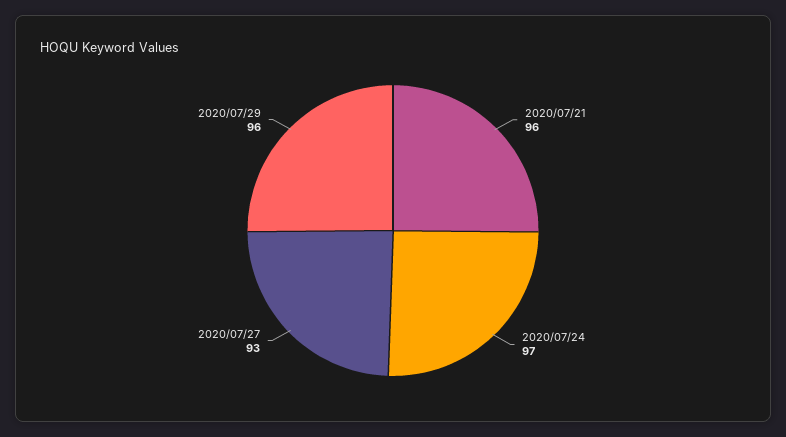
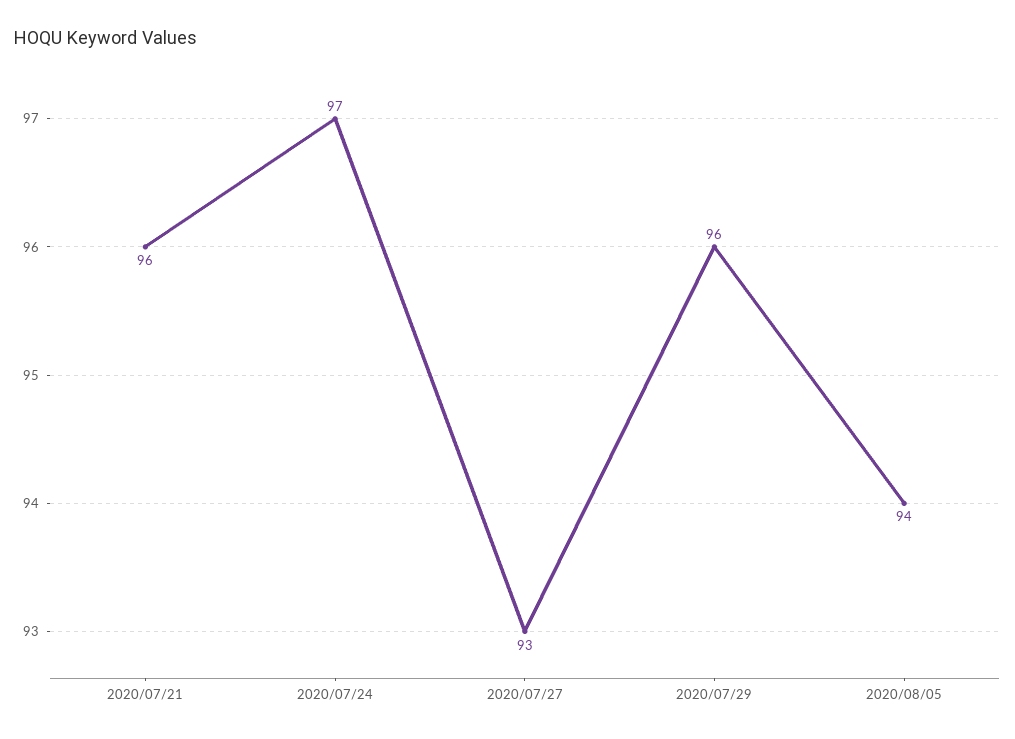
2020/08/05: none -> 94

